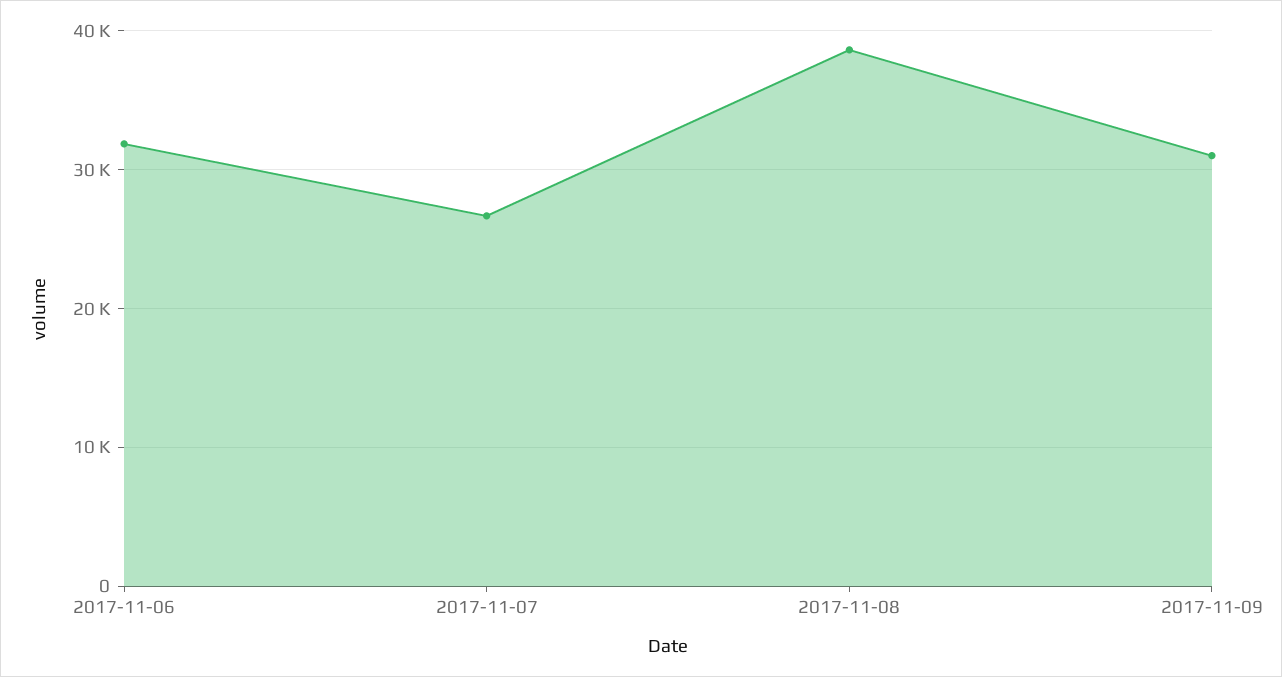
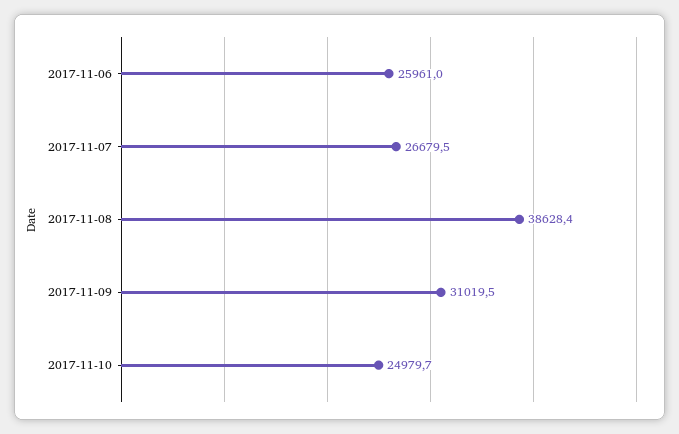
2017-11-06: 32000 -> 25961
2017-11-10: none -> 24979.7

